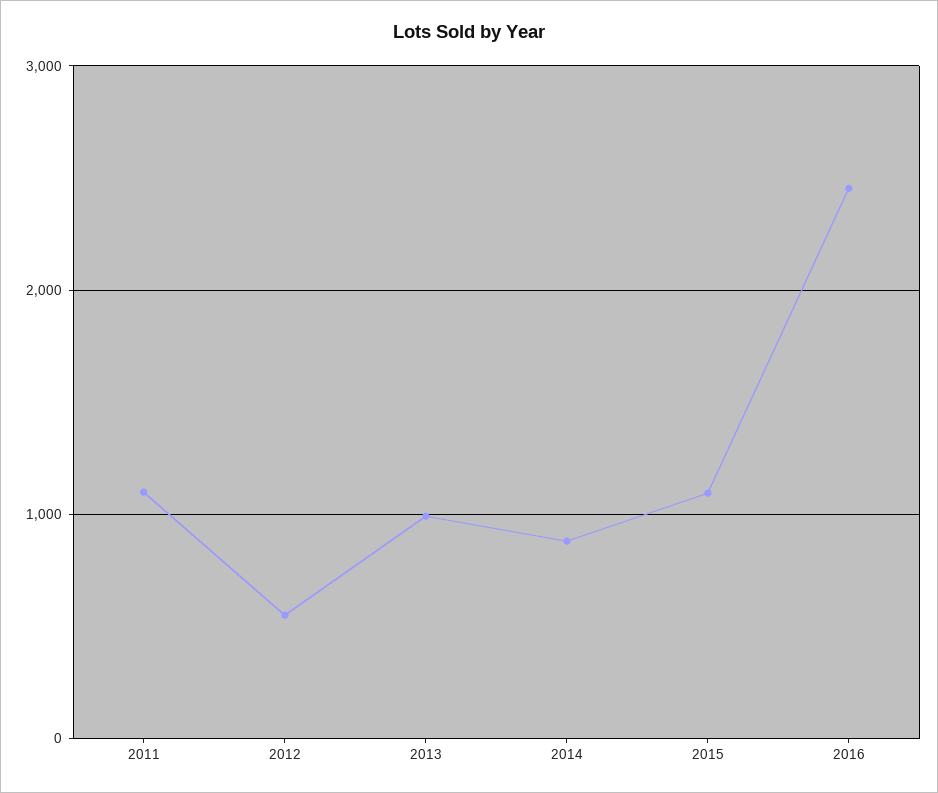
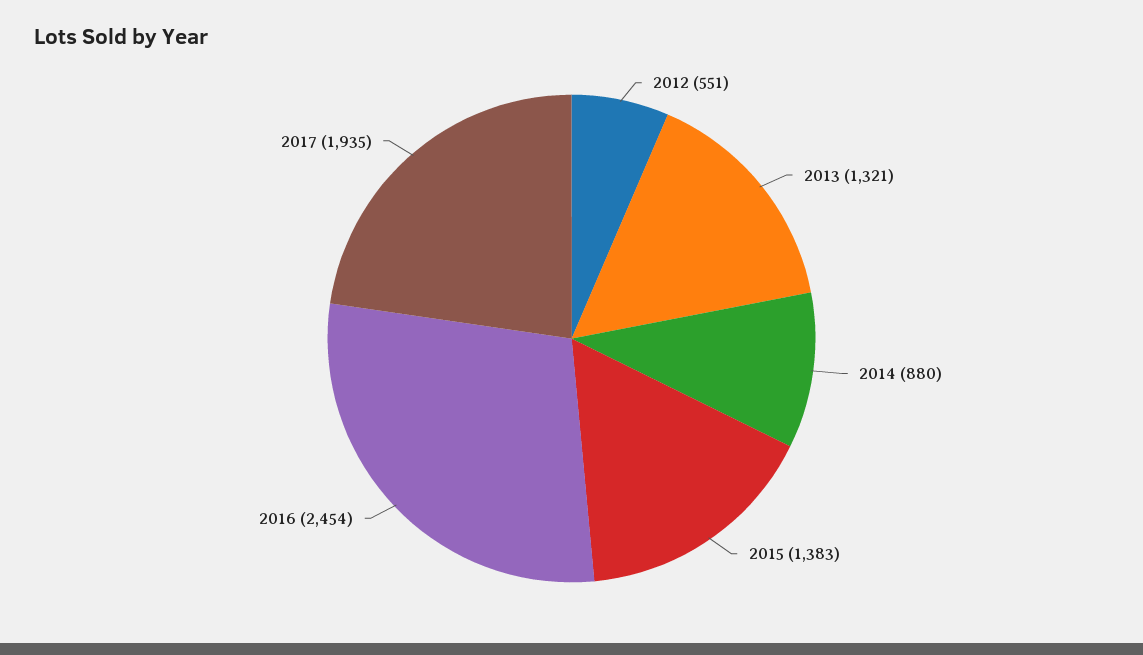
2011: 1100 -> none
2013: 1000 -> 1321
2015: 1100 -> 1383
2017: none -> 1935

